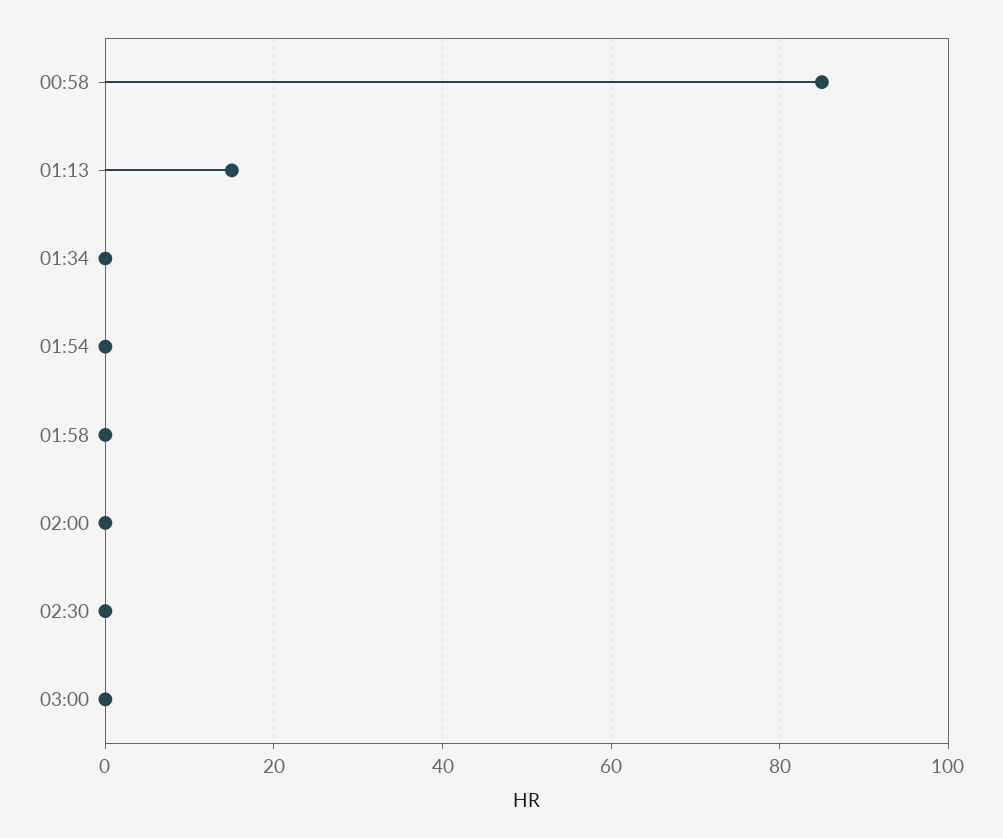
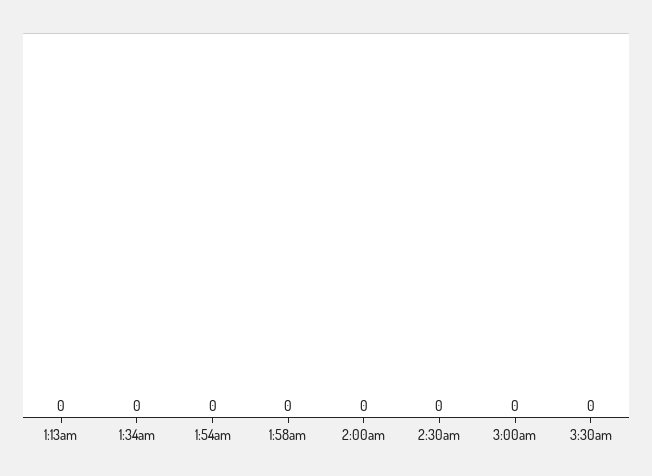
00:58: 85 -> none
01:13: 15 -> 0
3:30am: none -> 0

